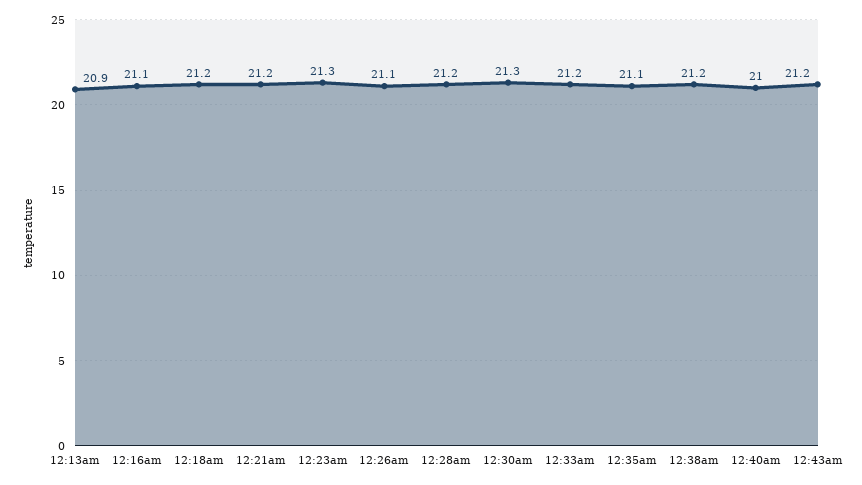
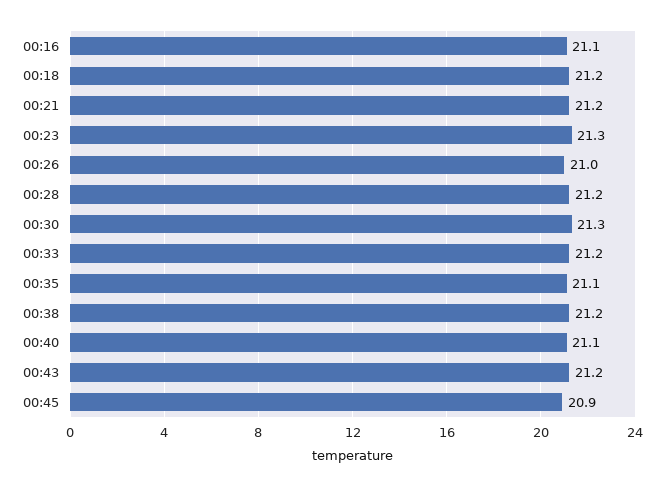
12:13am: 20.9 -> none
12:26am: 21.1 -> 21
12:40am: 21 -> 21.1
00:45: none -> 20.9

